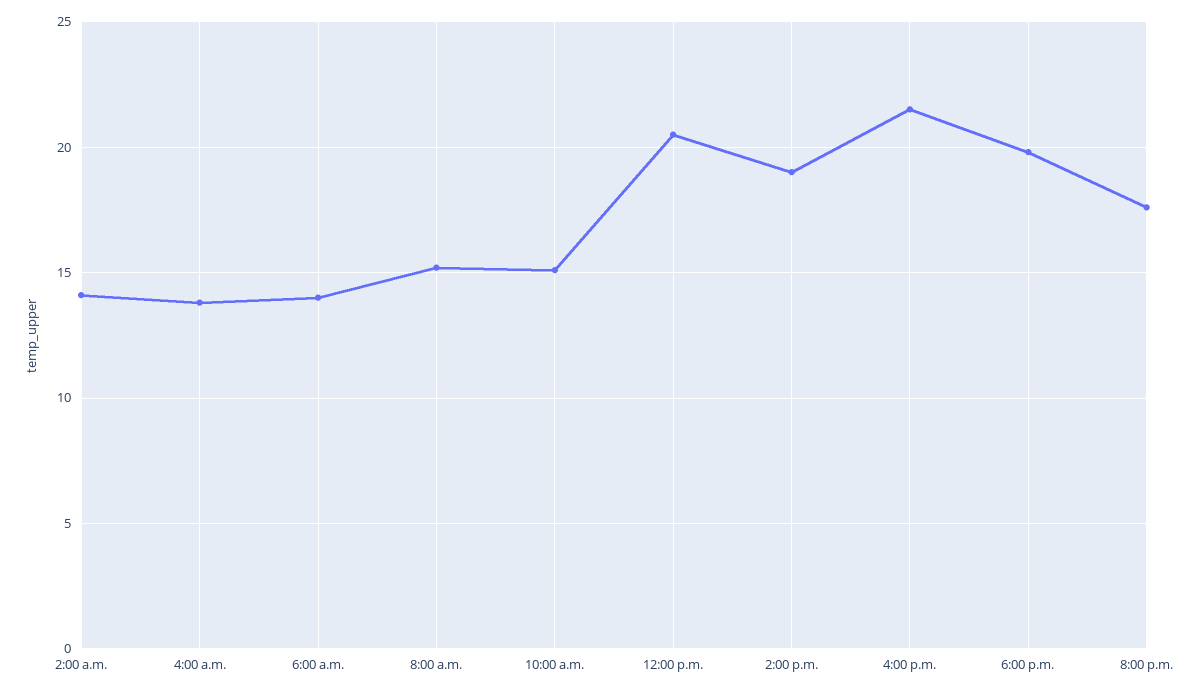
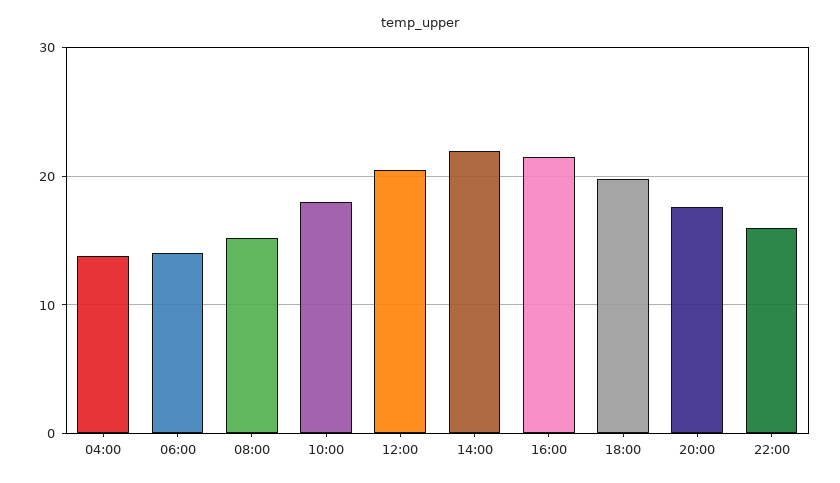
2:00 a.m.: 14 -> none
10:00 a.m.: 15 -> 18
2:00 p.m.: 19 -> 22
22:00: none -> 16

